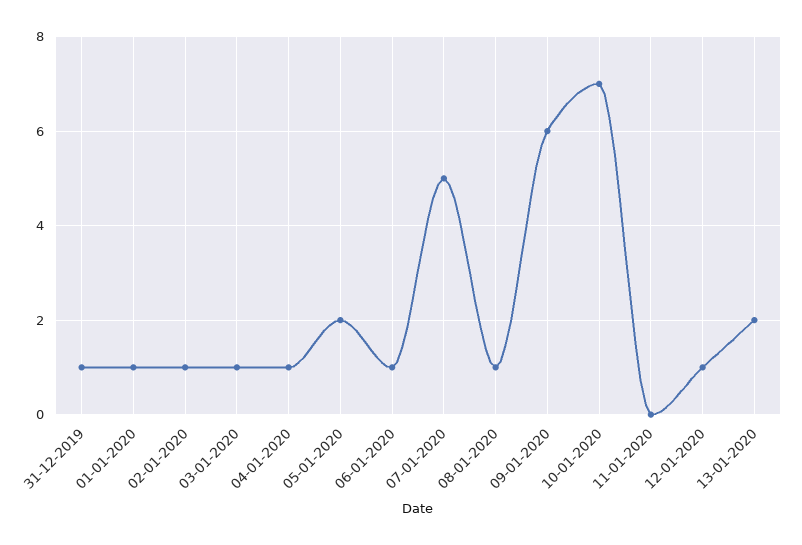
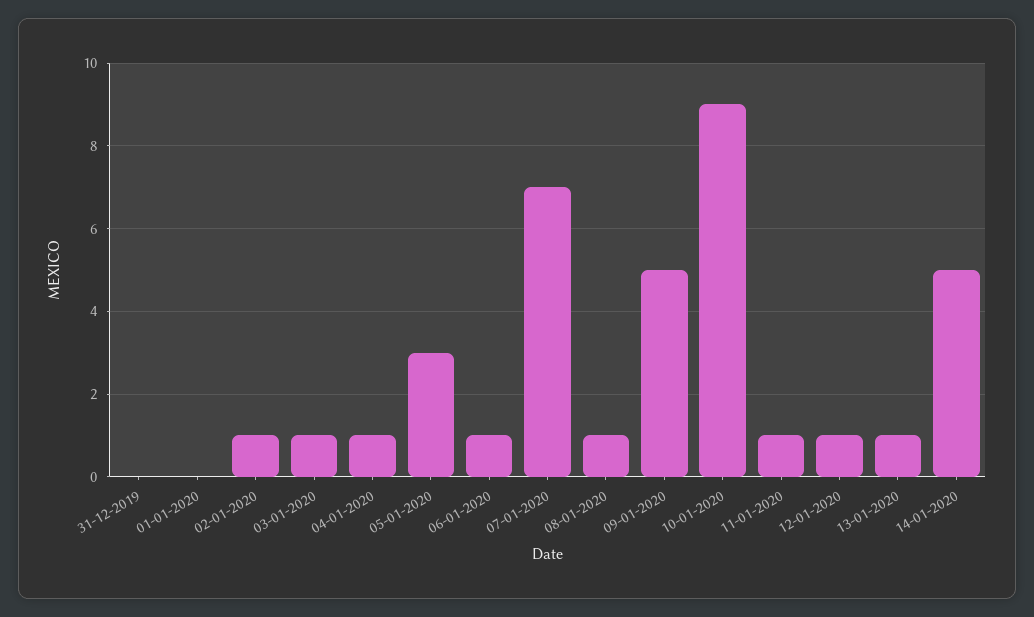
31-12-2019: 1 -> 0
01-01-2020: 1 -> 0
05-01-2020: 2 -> 3
07-01-2020: 5 -> 7
09-01-2020: 6 -> 5
10-01-2020: 7 -> 9
11-01-2020: 0 -> 1
13-01-2020: 2 -> 1
14-01-2020: none -> 5

